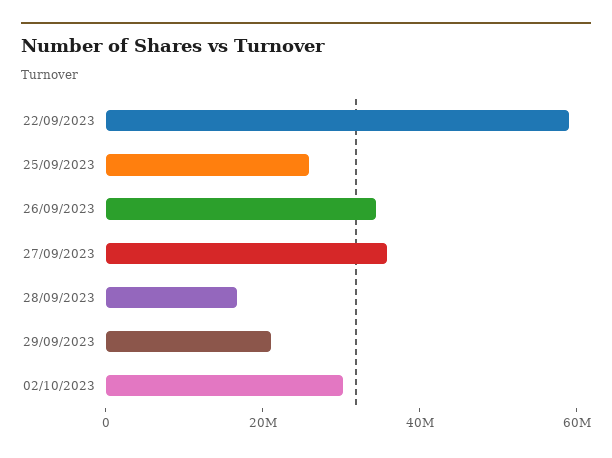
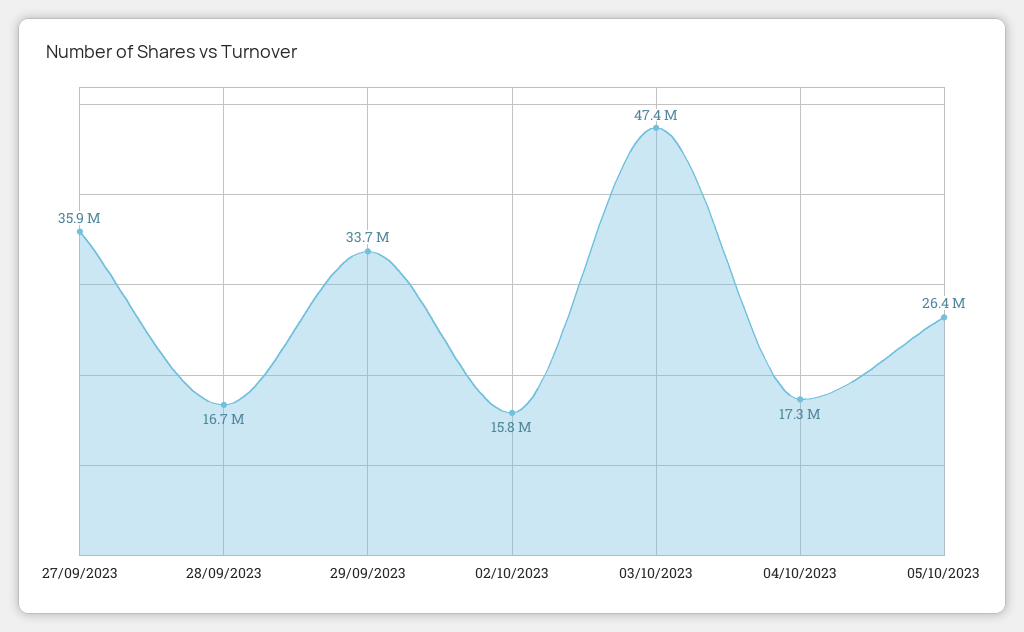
22/09/2023: 60000000 -> none
25/09/2023: 25000000 -> none
26/09/2023: 35000000 -> none
29/09/2023: 20000000 -> 33700000
02/10/2023: 30000000 -> 15800000
03/10/2023: none -> 47400000
04/10/2023: none -> 17300000
05/10/2023: none -> 26400000

